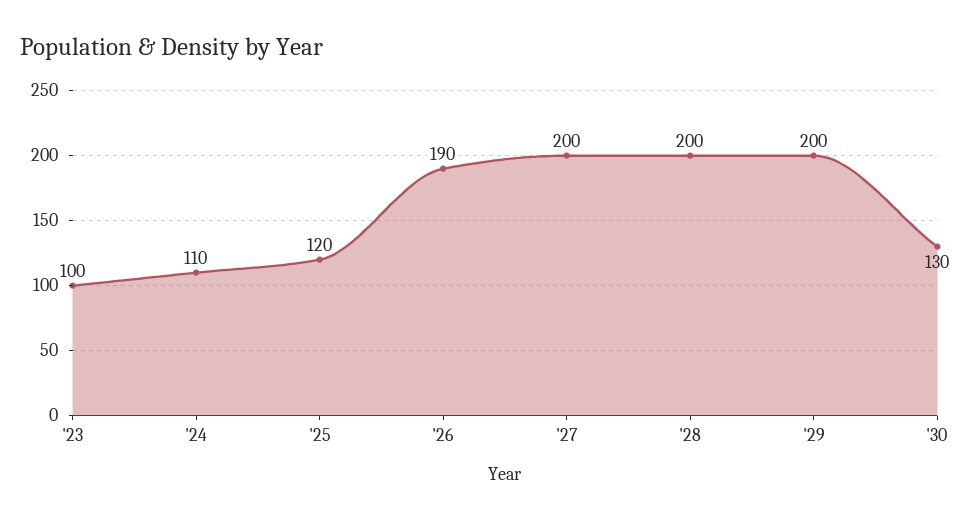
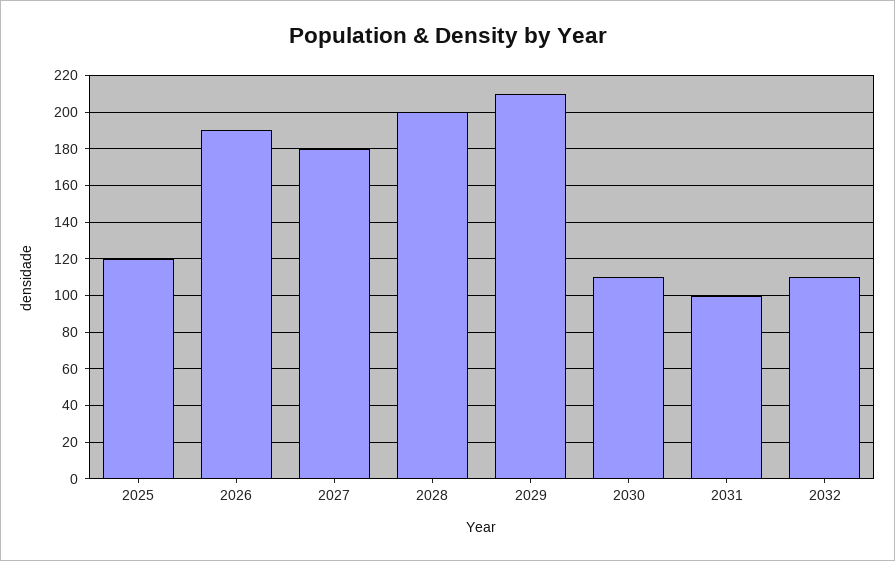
'23: 100 -> none
'24: 110 -> none
'27: 200 -> 180
'29: 200 -> 210
'30: 130 -> 110
2031: none -> 100
2032: none -> 110

